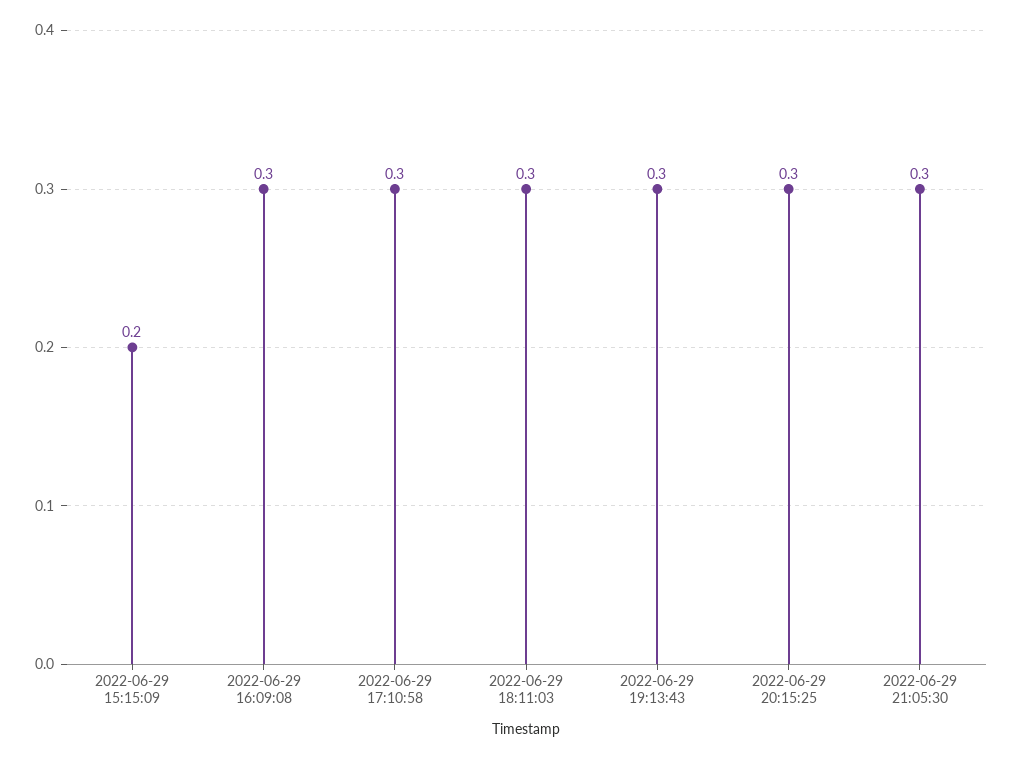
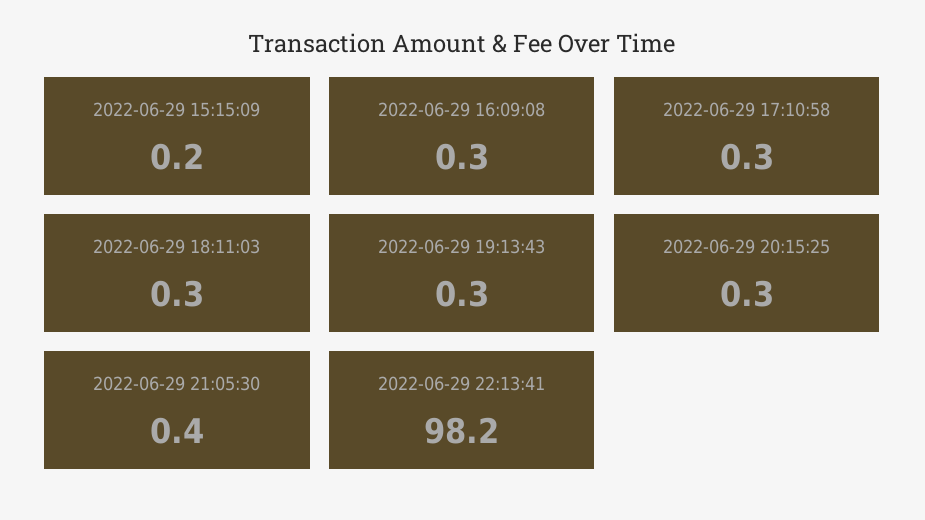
2022-06-29 21:05:30: 0.3 -> 0.4
2022-06-29 22:13:41: none -> 98.2

